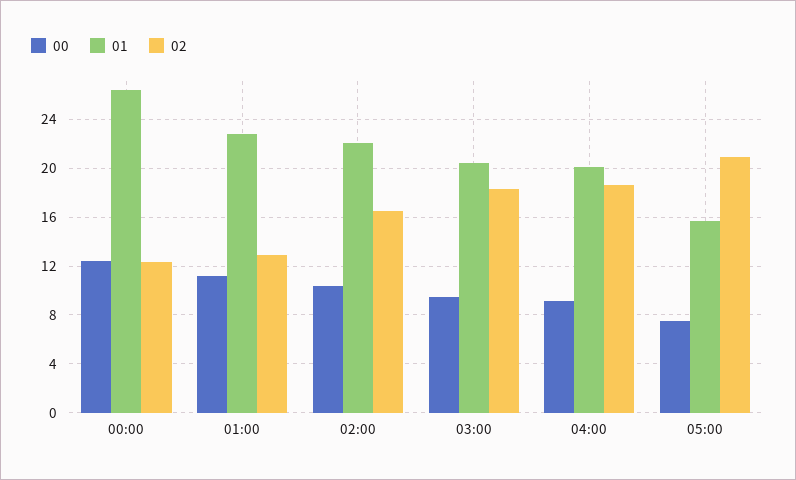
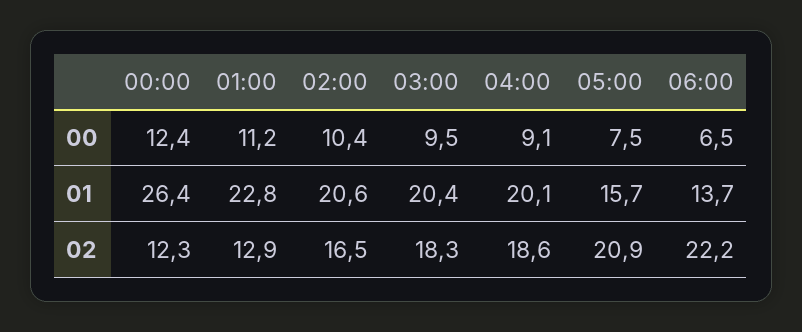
01, 02:00: 22 -> 20.6
00, 06:00: none -> 6.5
01, 06:00: none -> 13.7
02, 06:00: none -> 22.2

